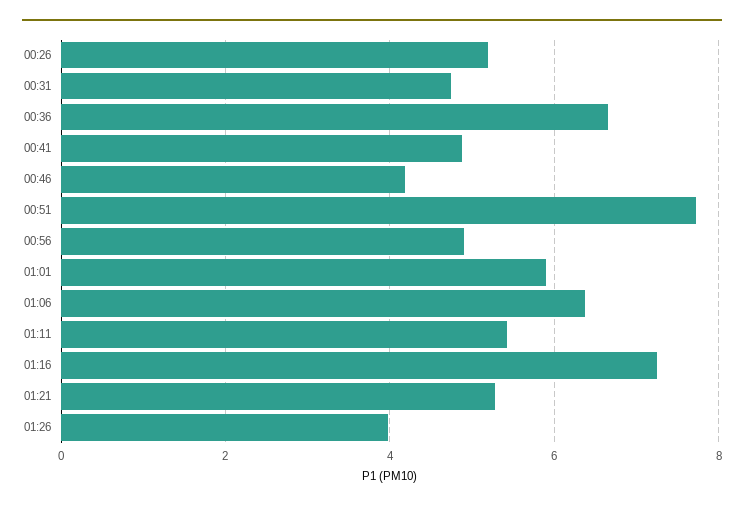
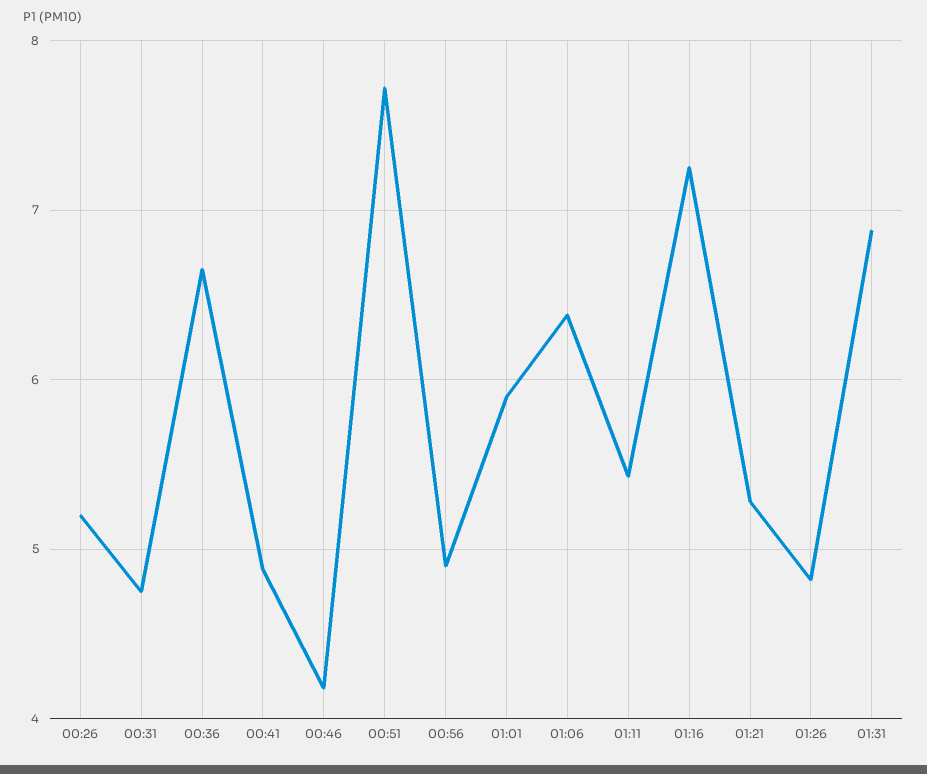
01:26: 4 -> 4.8
01:31: none -> 6.9

